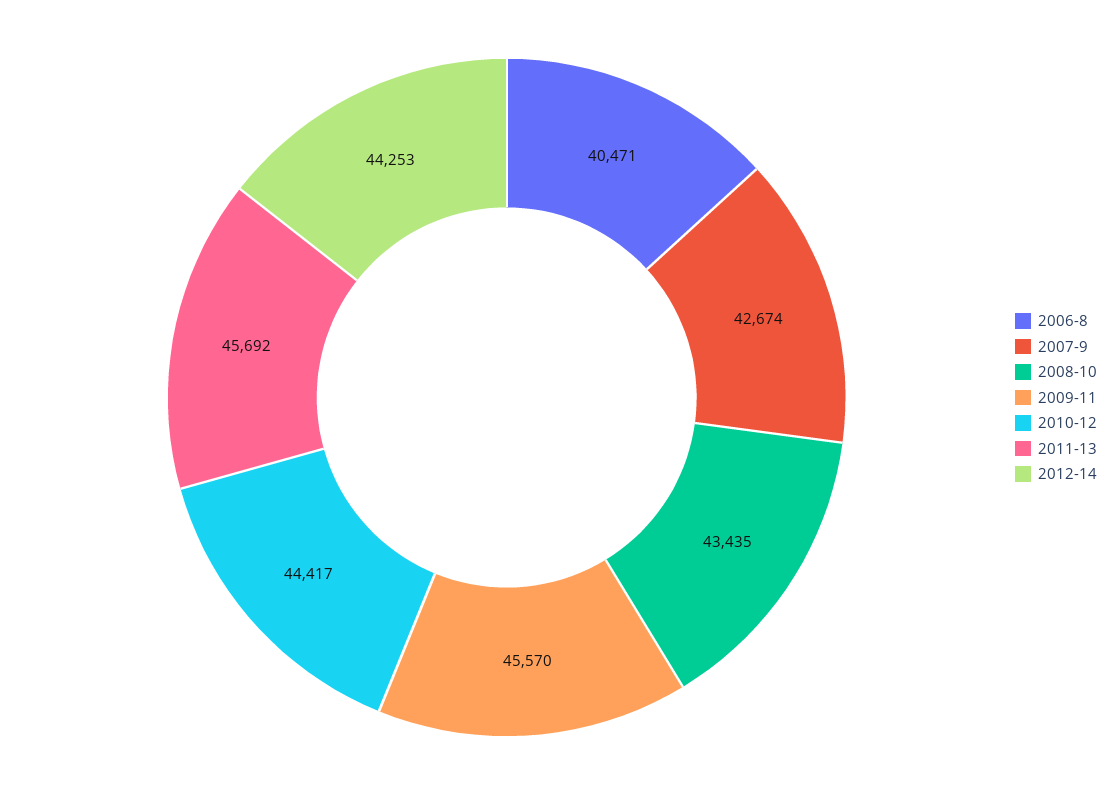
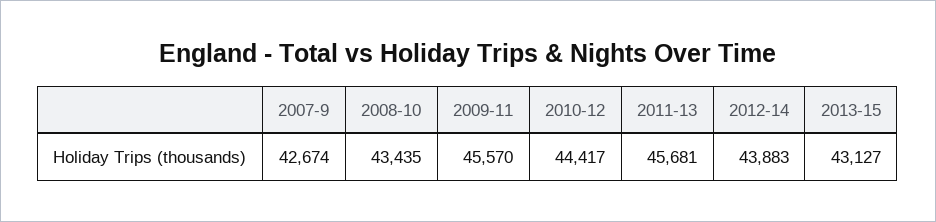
2006-8: 40471 -> none
2011-13: 45692 -> 45681
2012-14: 44253 -> 43883
2013-15: none -> 43127

